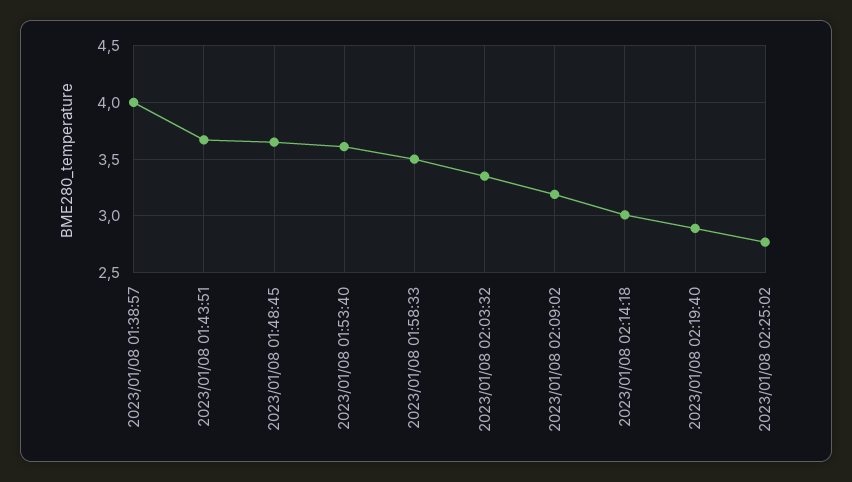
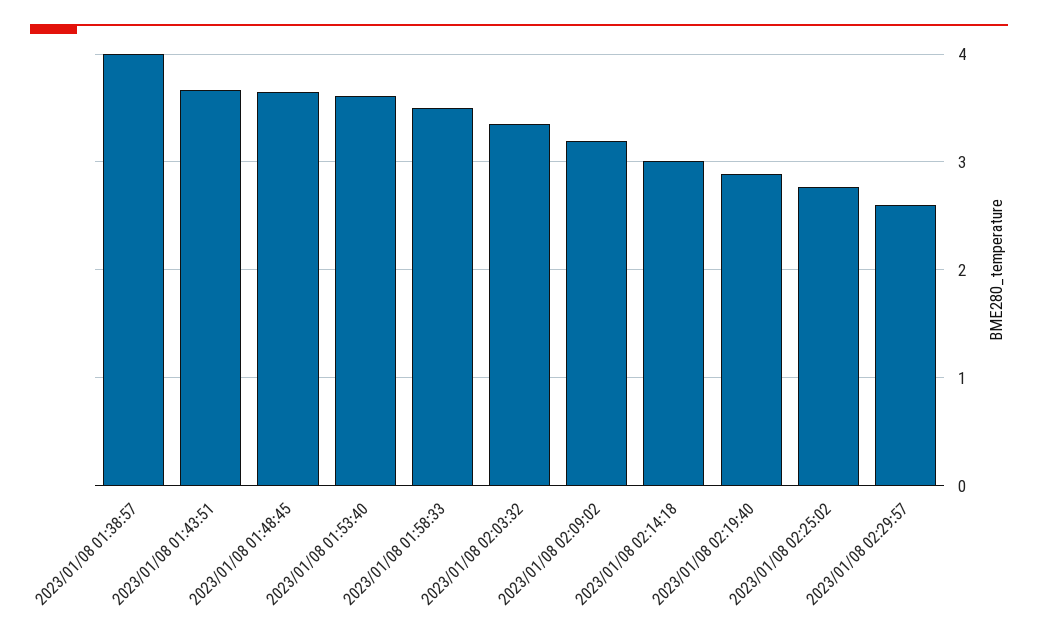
2023/01/08 02:29:57: none -> 2.6

